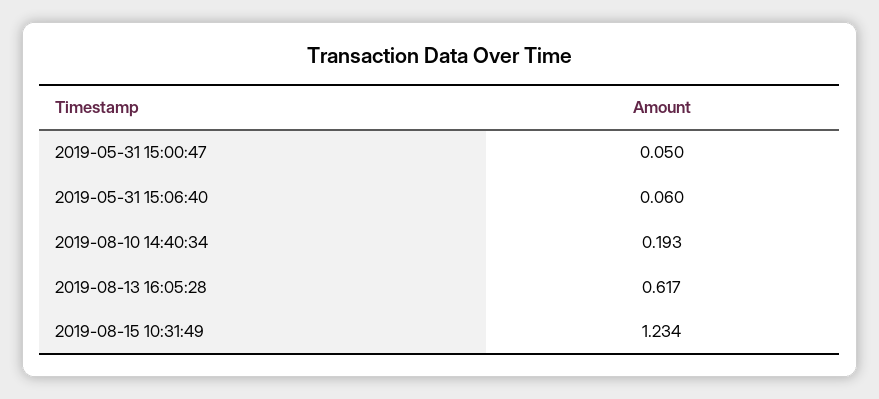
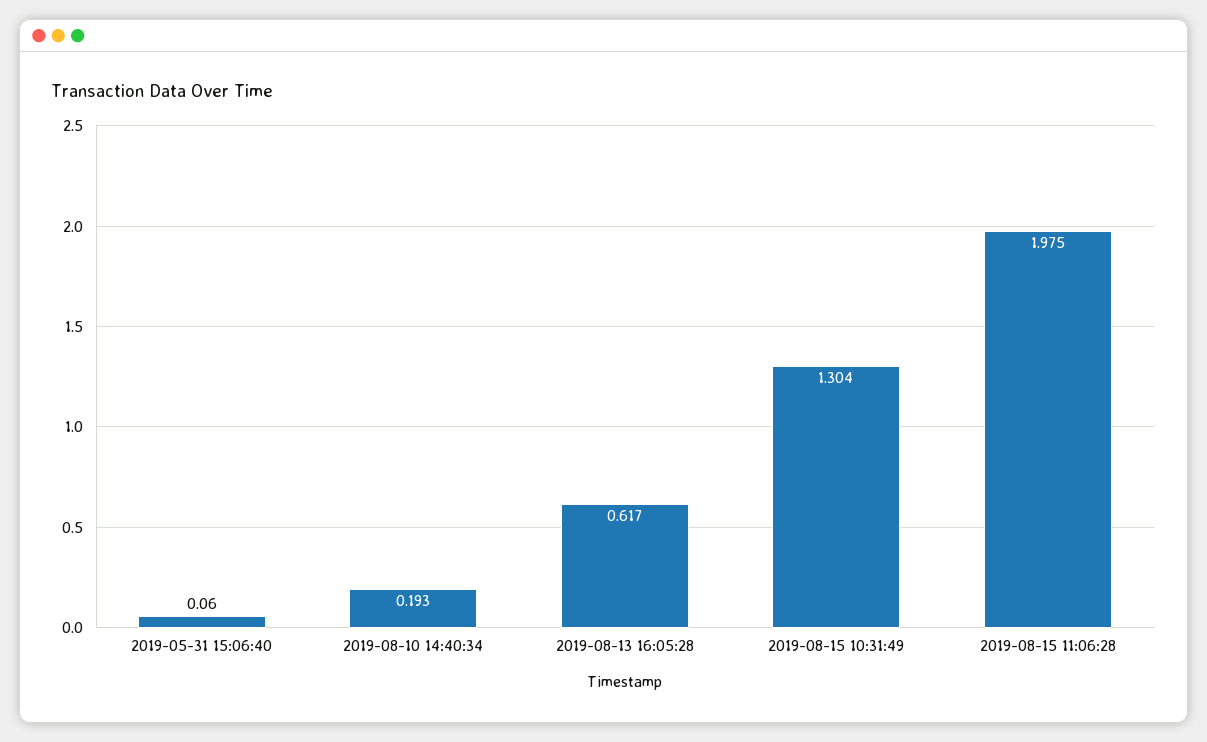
2019-05-31 15:00:47: 0.05 -> none
2019-08-15 10:31:49: 1.234 -> 1.304
2019-08-15 11:06:28: none -> 1.975

